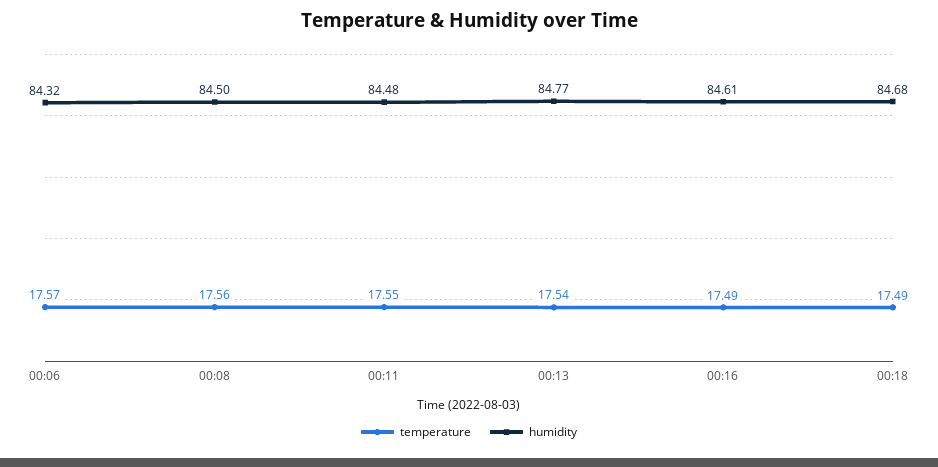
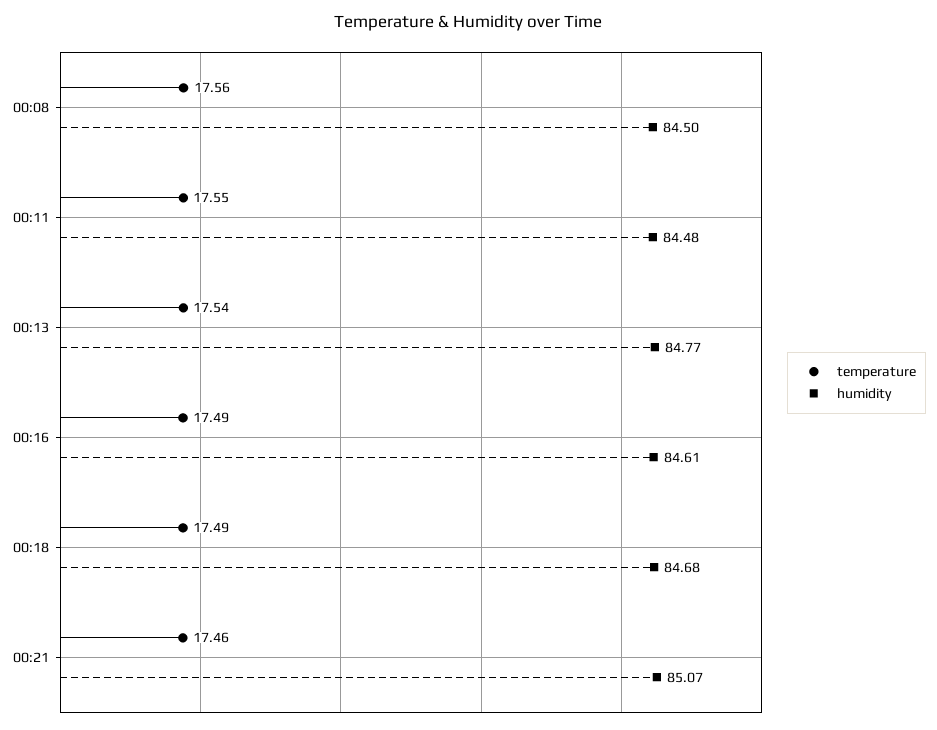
temperature, 00:06: 17.57 -> none
humidity, 00:06: 84.32 -> none
temperature, 00:21: none -> 17.46
humidity, 00:21: none -> 85.07

